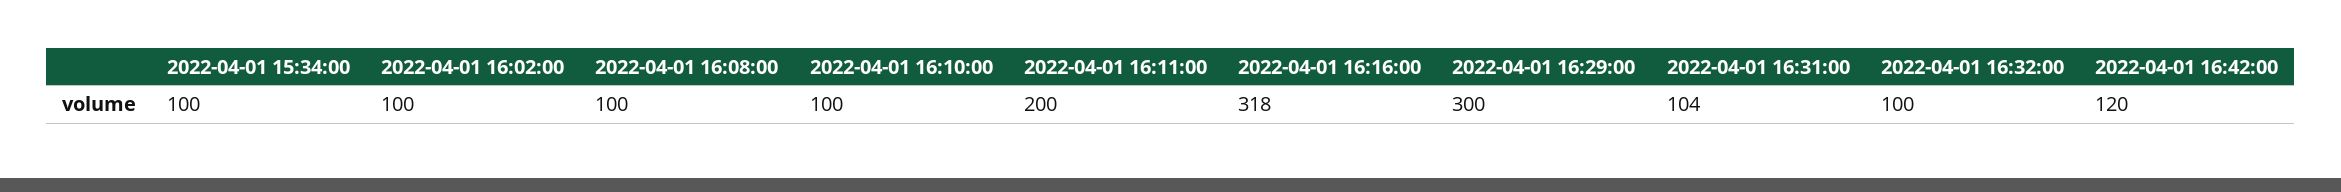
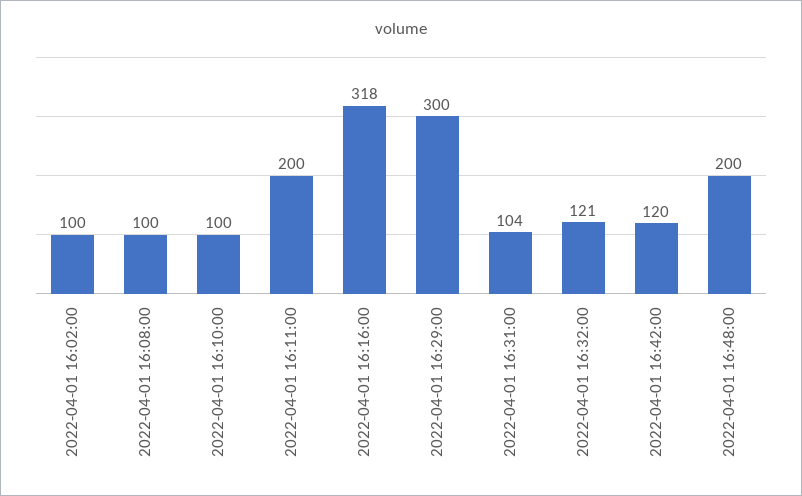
2022-04-01 15:34:00: 100 -> none
2022-04-01 16:32:00: 100 -> 121
2022-04-01 16:48:00: none -> 200

